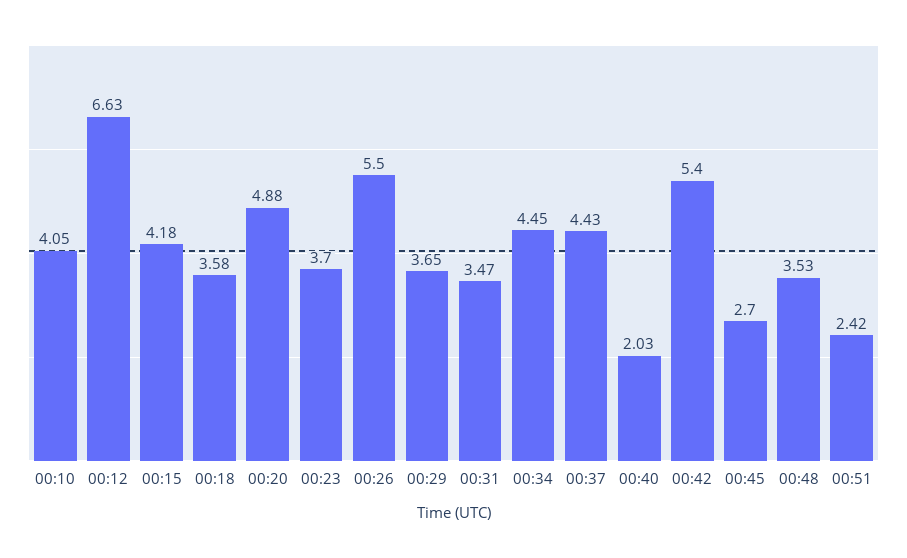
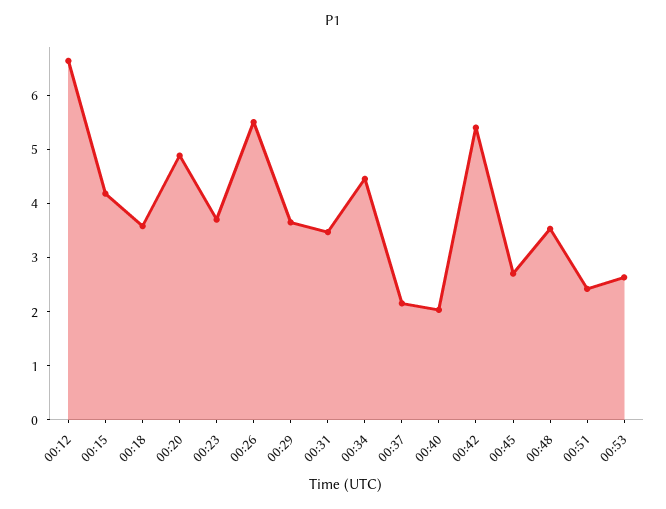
00:10: 4.05 -> none
00:37: 4.43 -> 2.2
00:53: none -> 2.6

